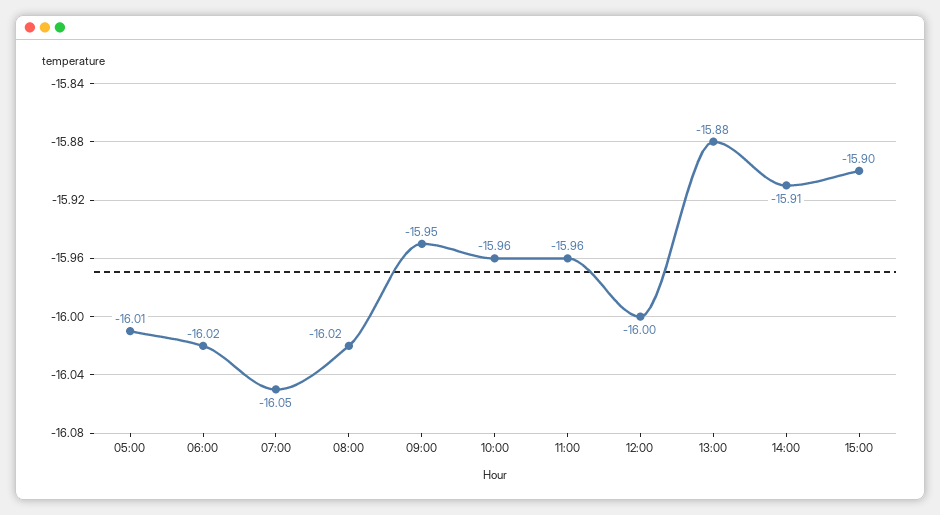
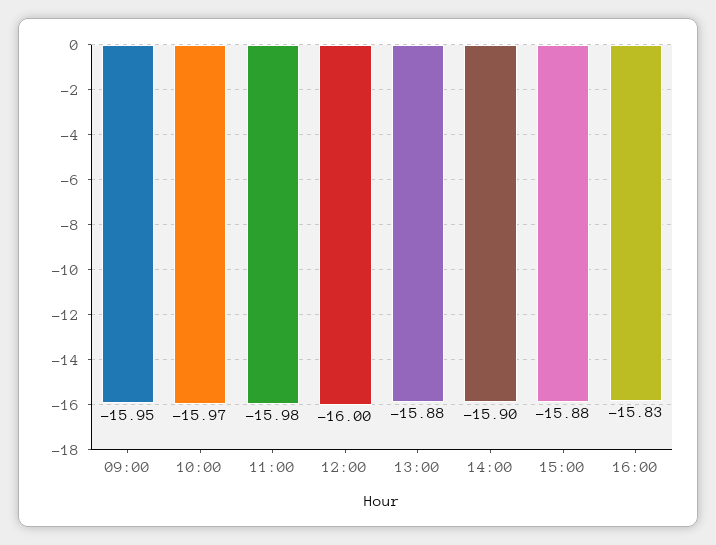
05:00: -16.01 -> none
06:00: -16.02 -> none
07:00: -16.05 -> none
08:00: -16.02 -> none
10:00: -15.96 -> -15.97
11:00: -15.96 -> -15.98
14:00: -15.91 -> -15.9
15:00: -15.9 -> -15.88
16:00: none -> -15.83

